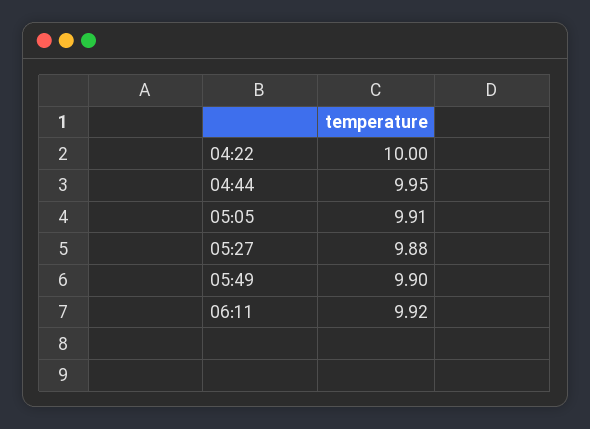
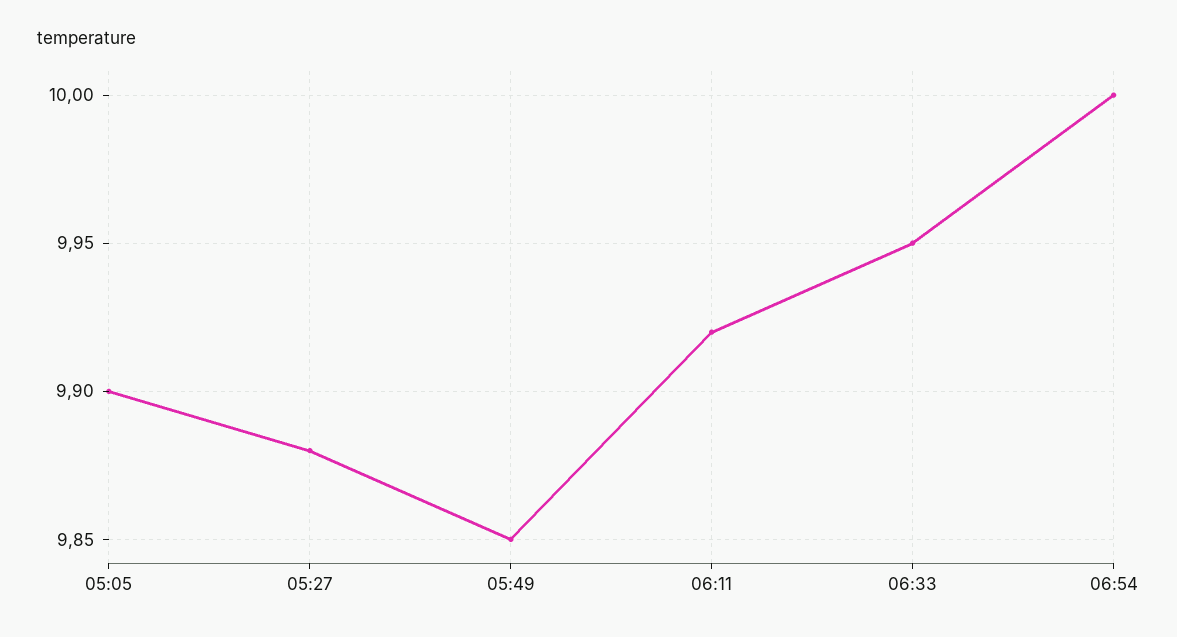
04:22: 10 -> none
04:44: 9.95 -> none
05:05: 9.91 -> 9.9
05:49: 9.9 -> 9.85
06:33: none -> 9.95
06:54: none -> 10

